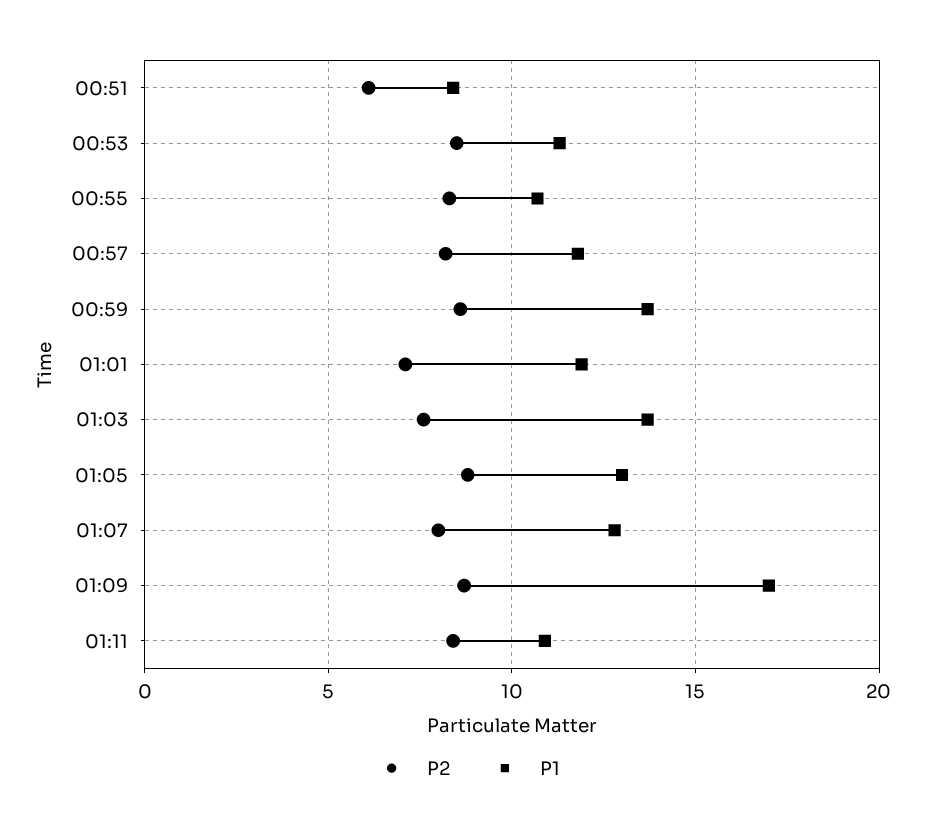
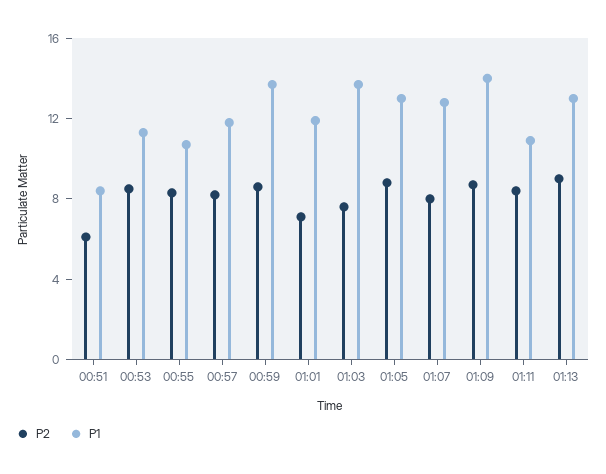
P1, 01:09: 17 -> 14
P2, 01:13: none -> 9
P1, 01:13: none -> 13

